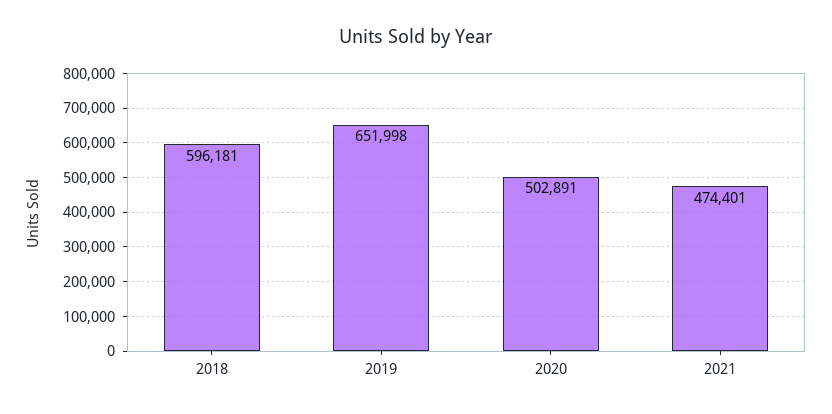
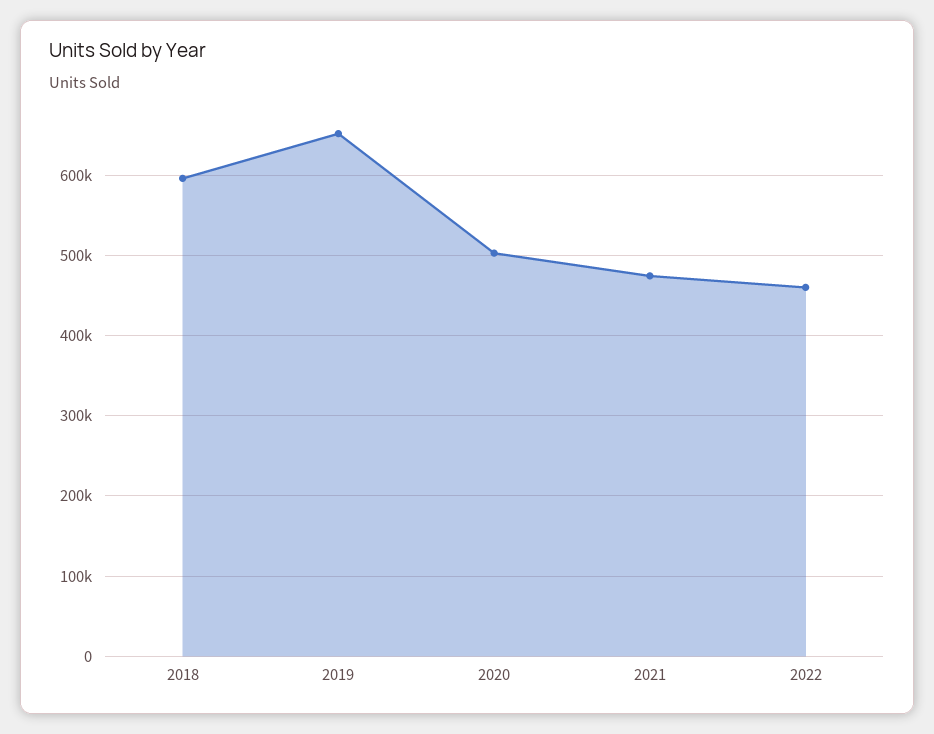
2022: none -> 460000

